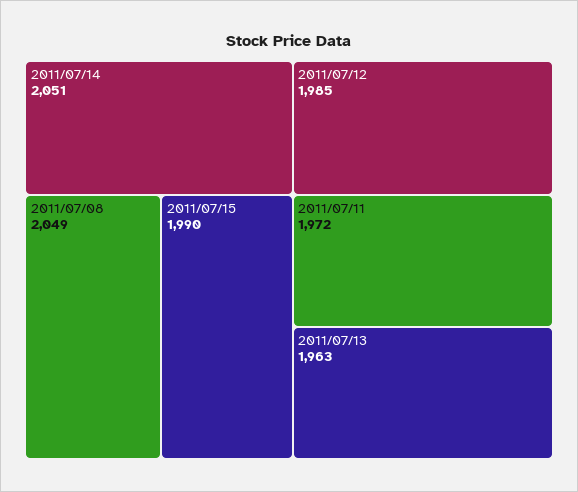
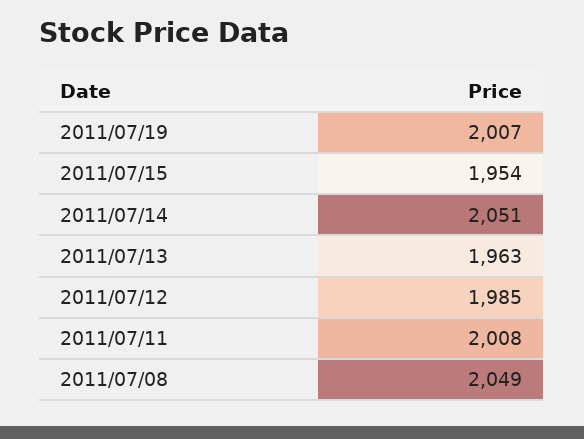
2011/07/15: 1990 -> 1954
2011/07/11: 1972 -> 2008
2011/07/19: none -> 2007

